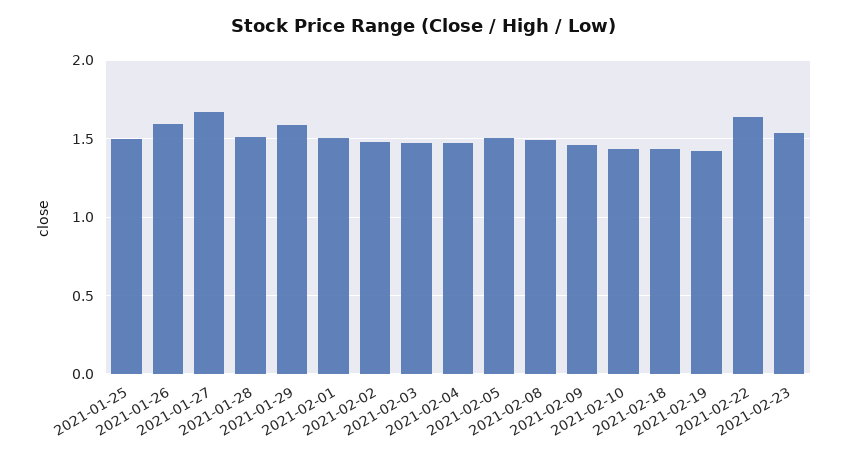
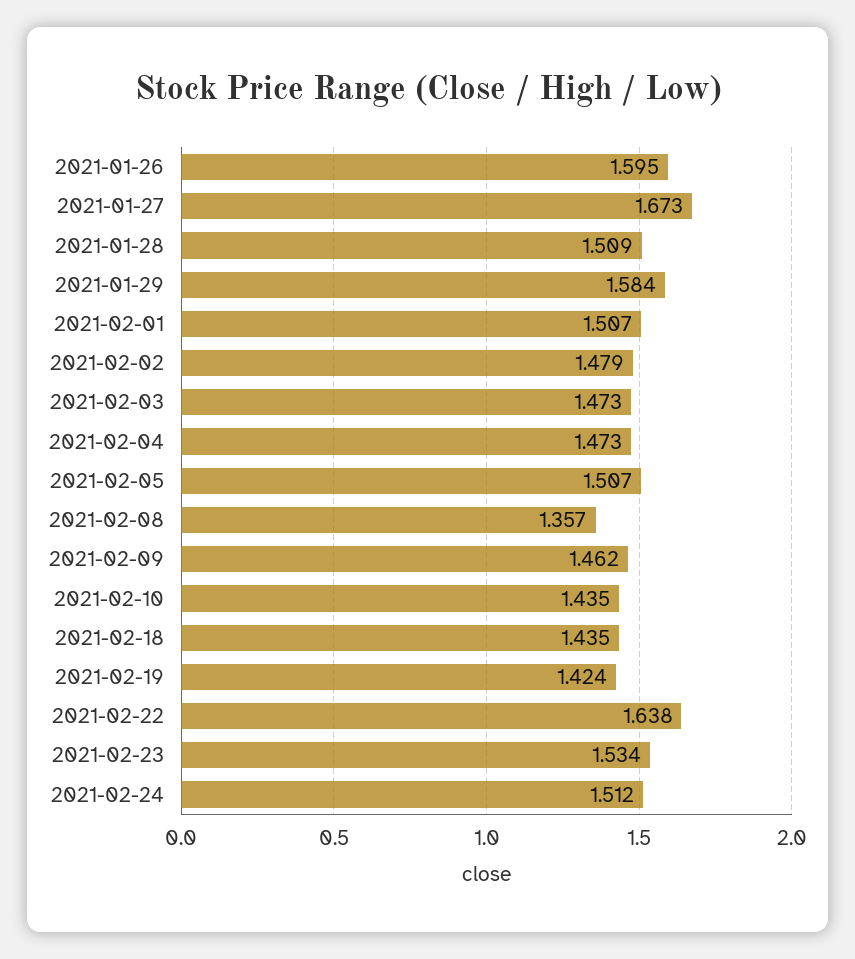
2021-01-25: 1.5 -> none
2021-02-08: 1.5 -> 1.357
2021-02-24: none -> 1.512

